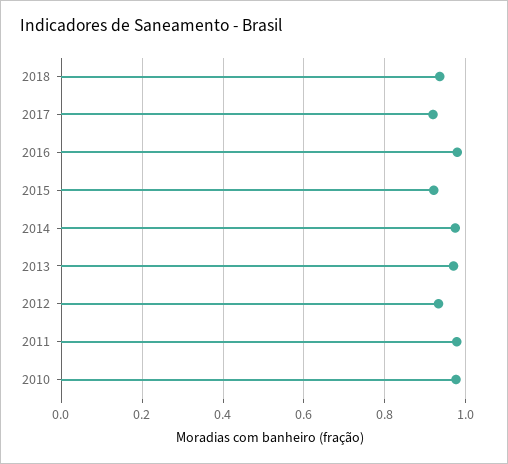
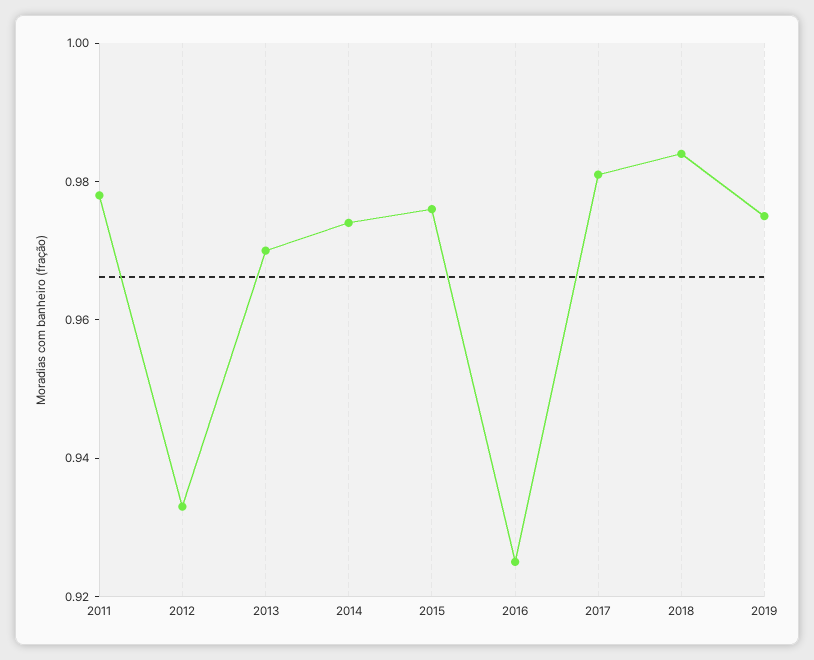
2018: 0.94 -> 0.985
2017: 0.92 -> 0.98
2016: 0.98 -> 0.925
2015: 0.92 -> 0.975
2010: 0.98 -> none
2019: none -> 0.975

